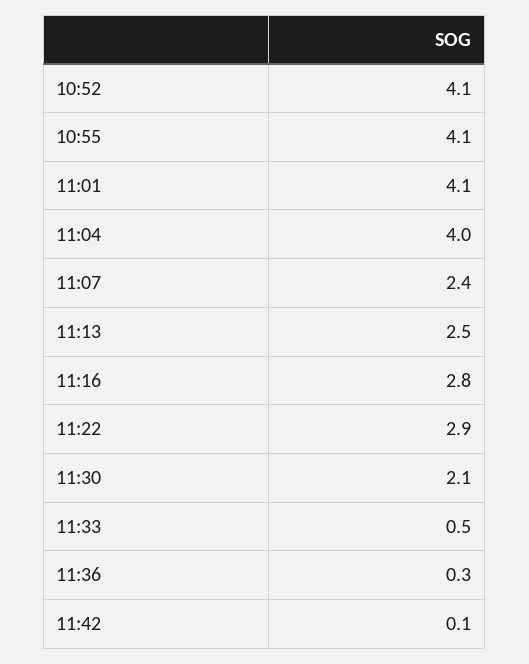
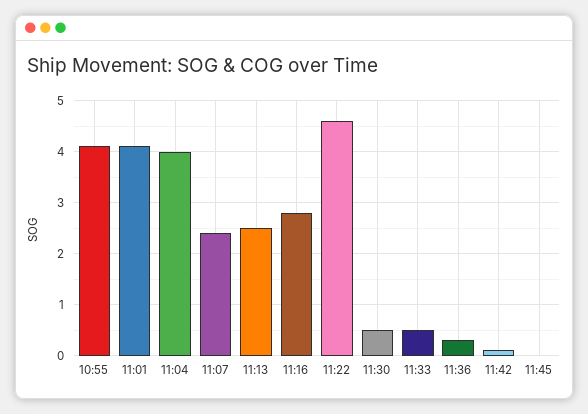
10:52: 4.1 -> none
11:22: 2.9 -> 4.5
11:30: 2.1 -> 0.5
11:45: none -> 0

